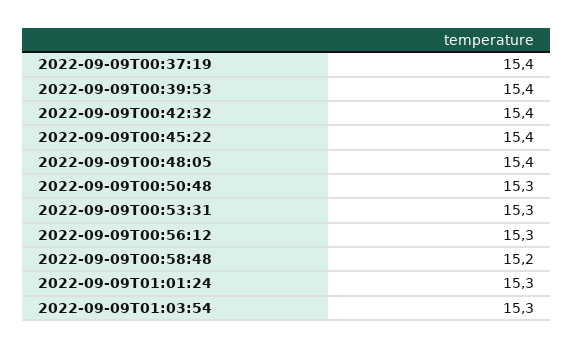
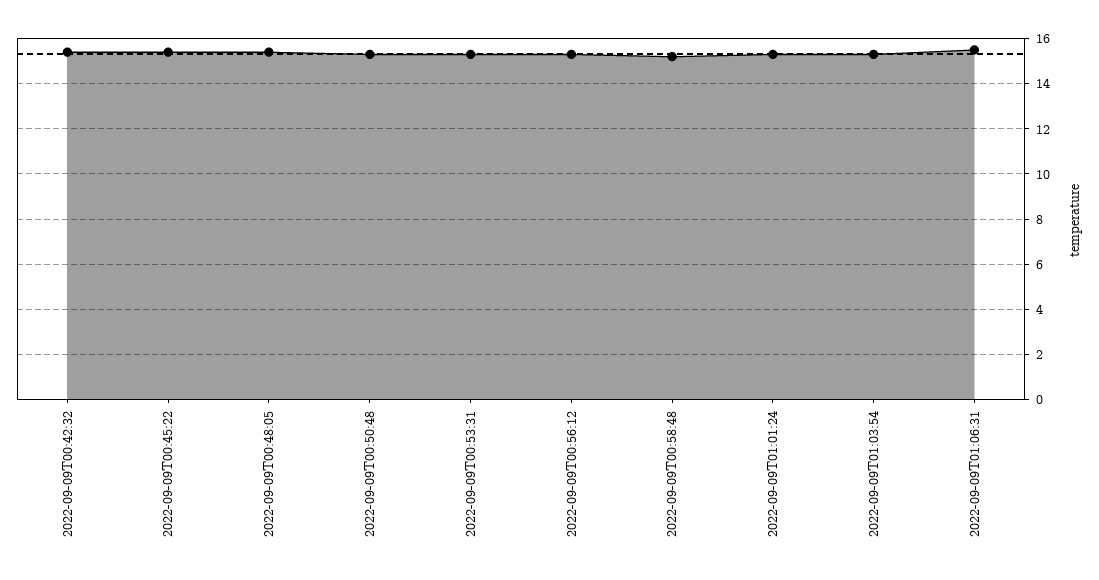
2022-09-09T00:37:19: 15.4 -> none
2022-09-09T00:39:53: 15.4 -> none
2022-09-09T01:06:31: none -> 15.5

